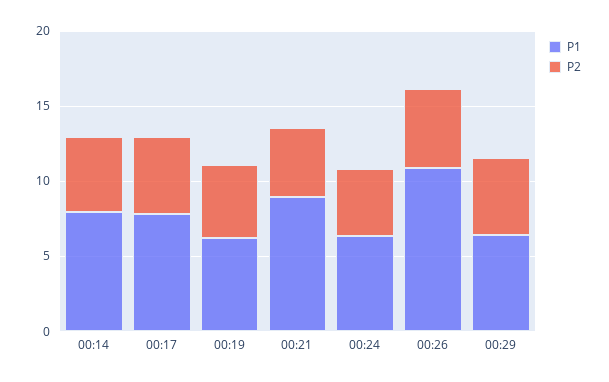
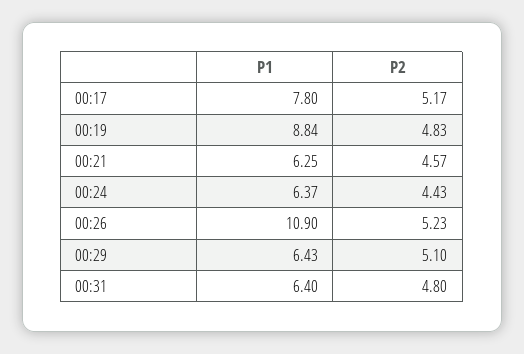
P1, 00:14: 8 -> none
P2, 00:14: 5 -> none
P1, 00:19: 6 -> 8.84
P1, 00:21: 9 -> 6.25
P1, 00:31: none -> 6.4
P2, 00:31: none -> 4.8

